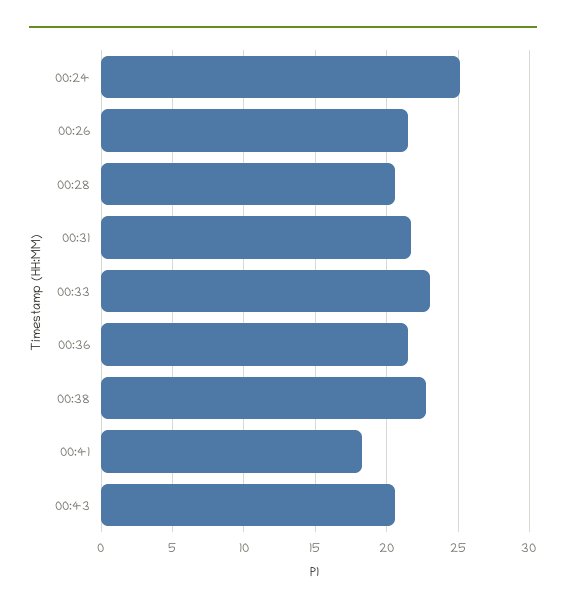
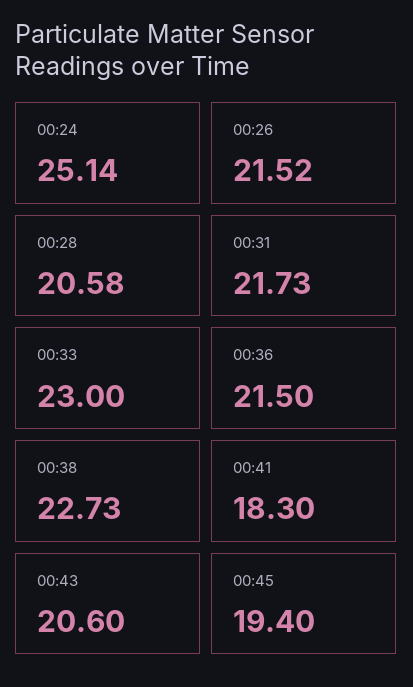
00:45: none -> 19.4

